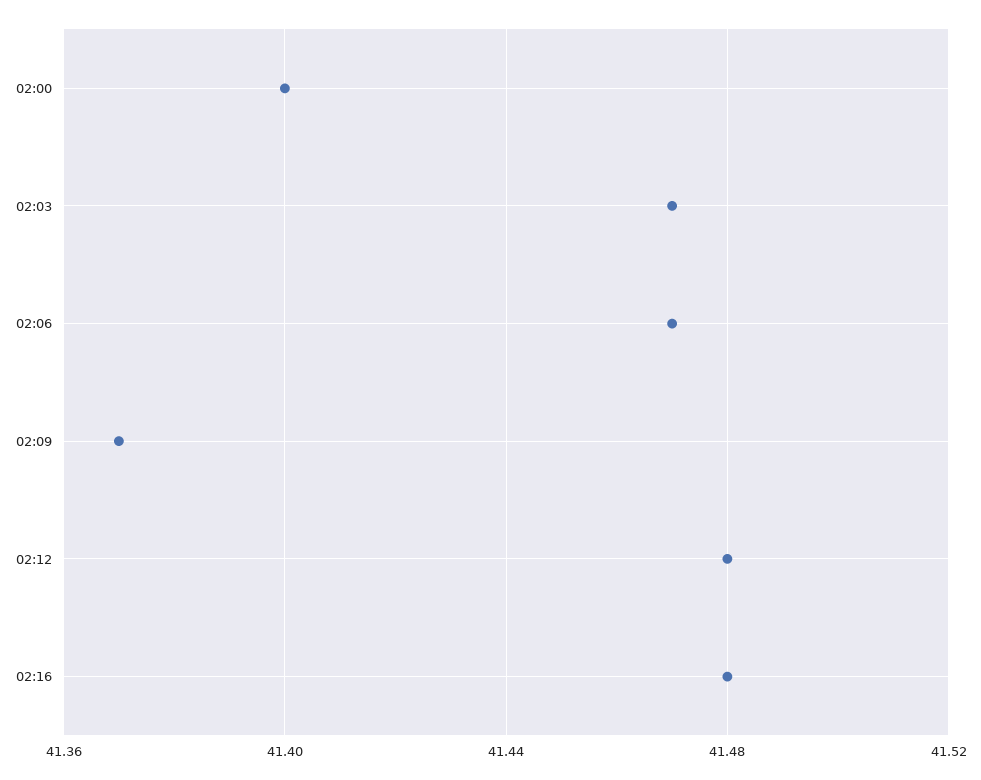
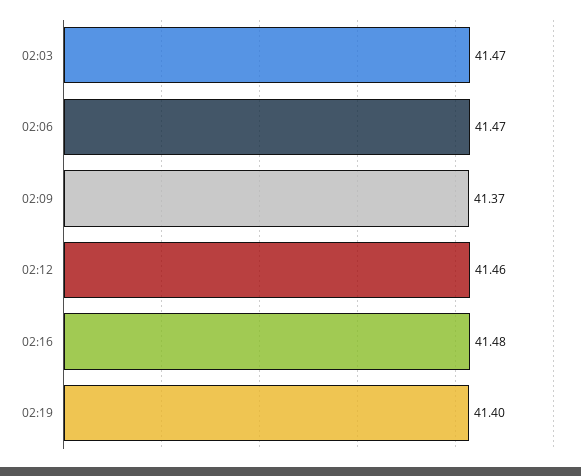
02:00: 41.4 -> none
02:12: 41.48 -> 41.46
02:19: none -> 41.4

